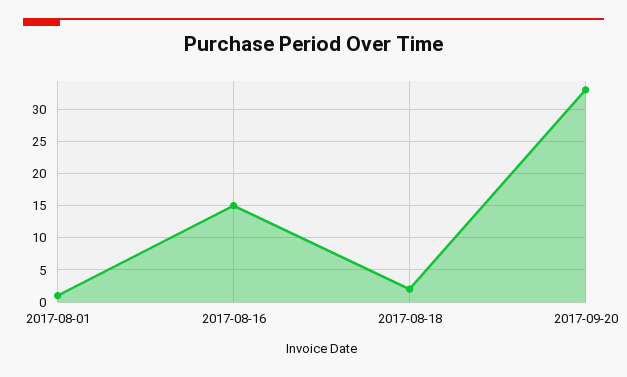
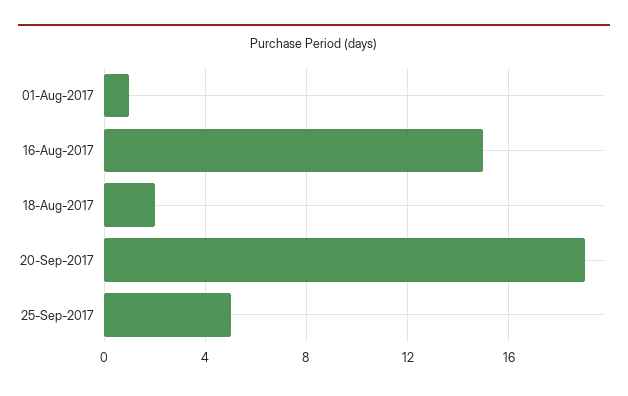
2017-09-20: 33 -> 19
25-Sep-2017: none -> 5

